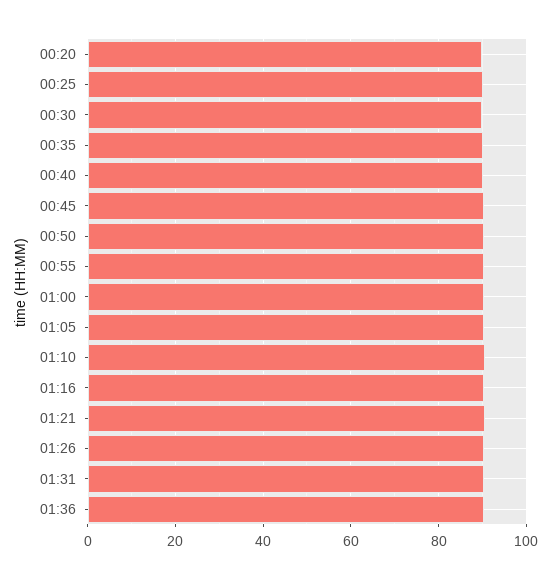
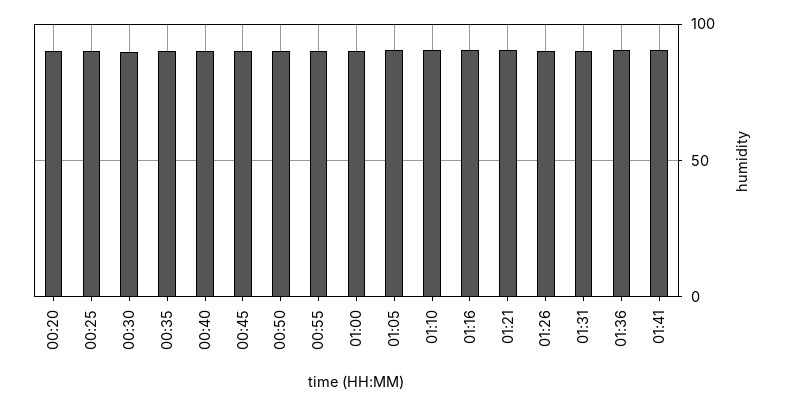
01:41: none -> 90

